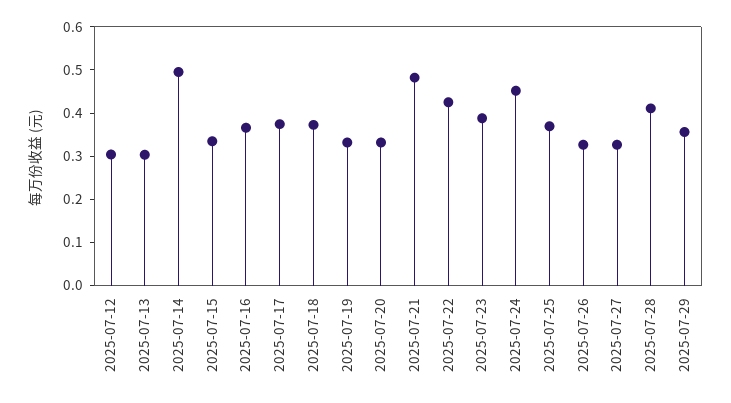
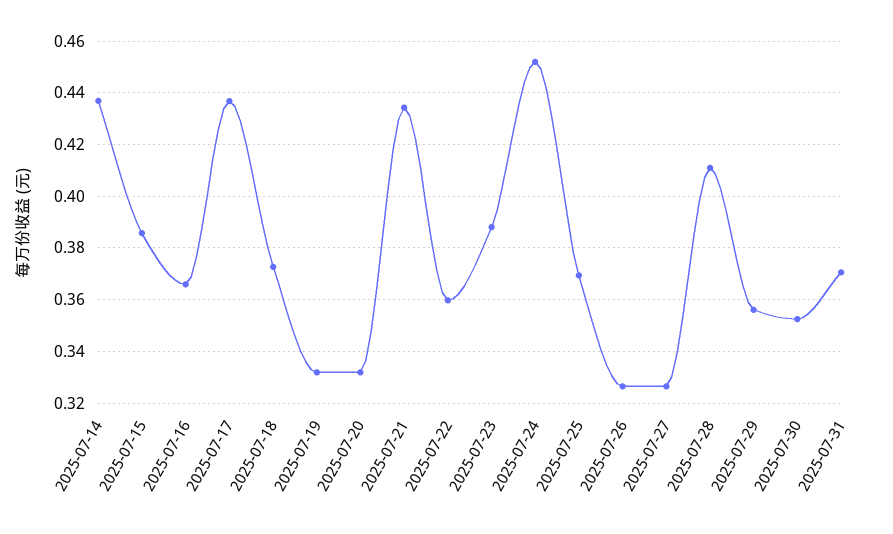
2025-07-12: 0.3 -> none
2025-07-13: 0.3 -> none
2025-07-14: 0.5 -> 0.4375
2025-07-15: 0.34 -> 0.385
2025-07-17: 0.38 -> 0.4375
2025-07-21: 0.48 -> 0.435
2025-07-22: 0.42 -> 0.36
2025-07-30: none -> 0.3525
2025-07-31: none -> 0.37

